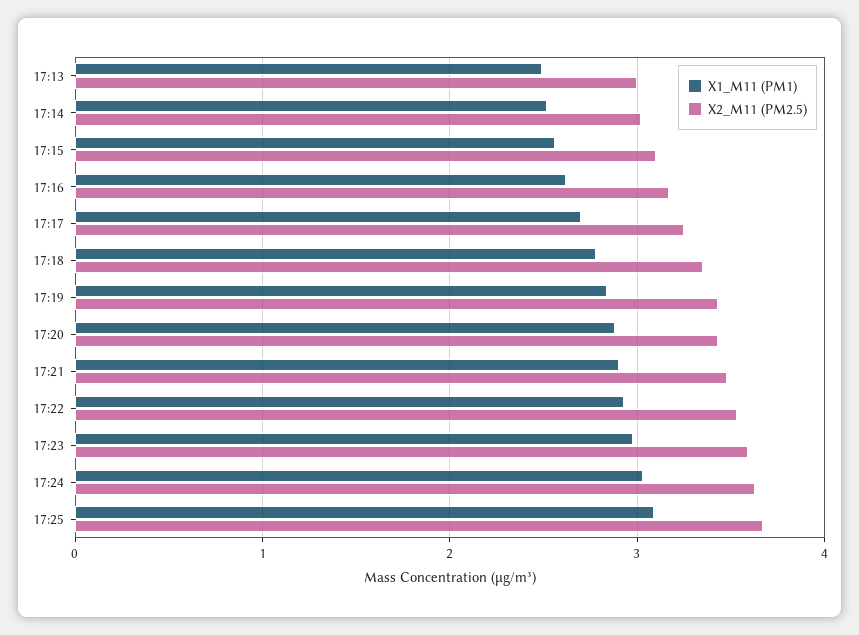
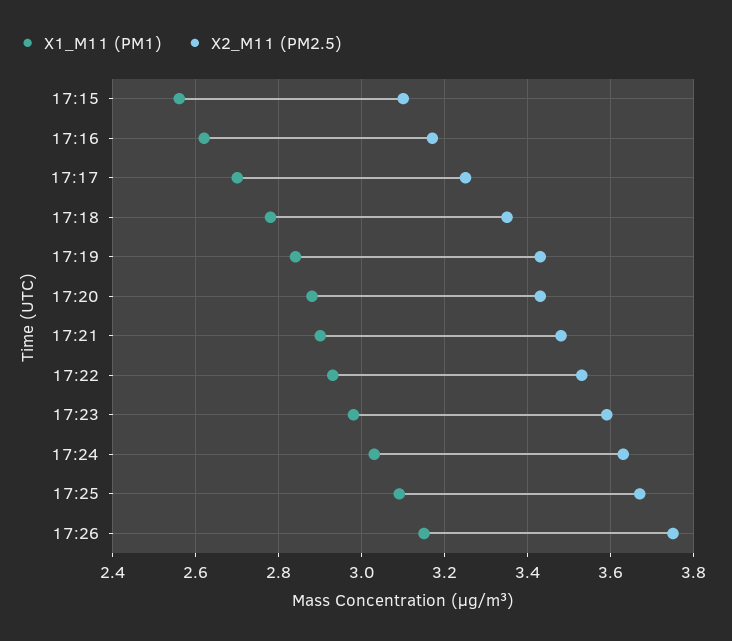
X1_M11 (PM1), 17:13: 2.5 -> none
X2_M11 (PM2.5), 17:13: 3 -> none
X1_M11 (PM1), 17:14: 2.5 -> none
X2_M11 (PM2.5), 17:14: 3 -> none
X1_M11 (PM1), 17:26: none -> 3.15
X2_M11 (PM2.5), 17:26: none -> 3.75

